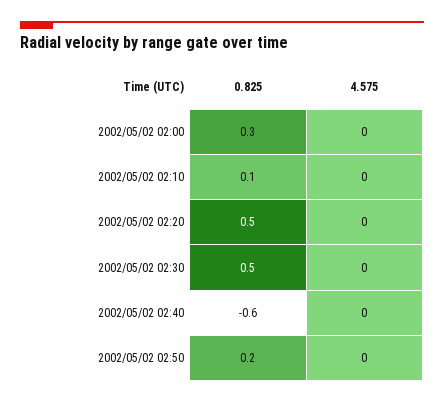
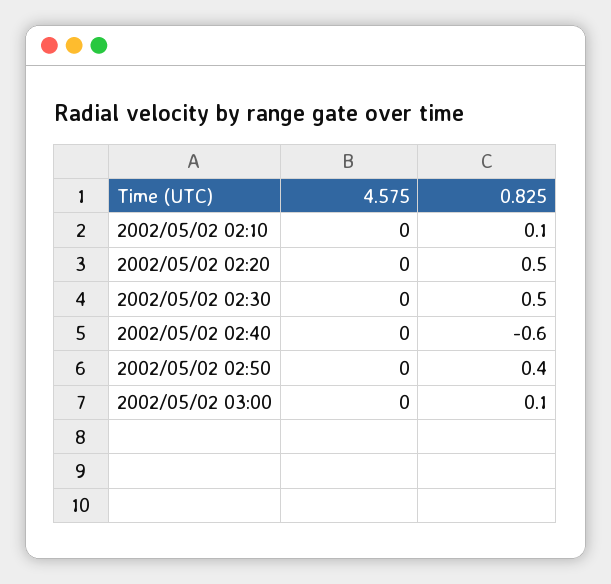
0.825, 2002/05/02 02:00: 0.3 -> none
4.575, 2002/05/02 02:00: 0 -> none
0.825, 2002/05/02 02:50: 0.2 -> 0.4
4.575, 2002/05/02 03:00: none -> 0
0.825, 2002/05/02 03:00: none -> 0.1

